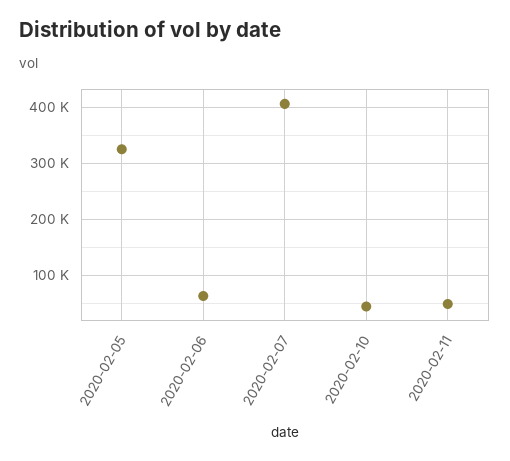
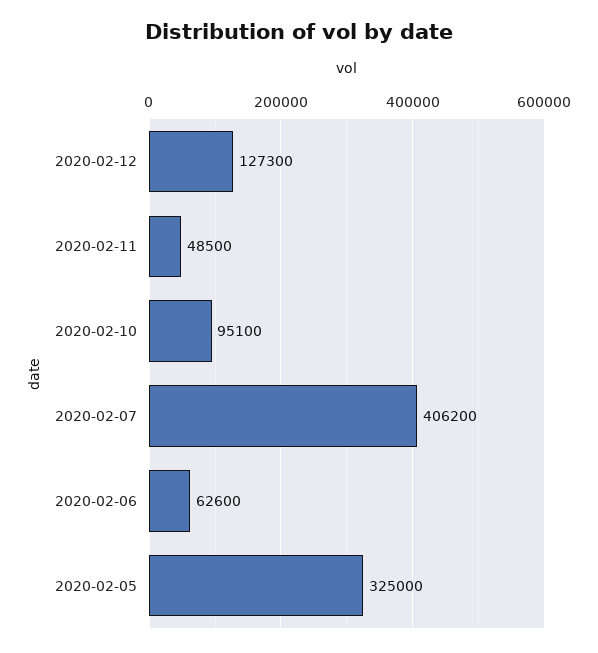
2020-02-10: 40000 -> 95100
2020-02-12: none -> 127300

